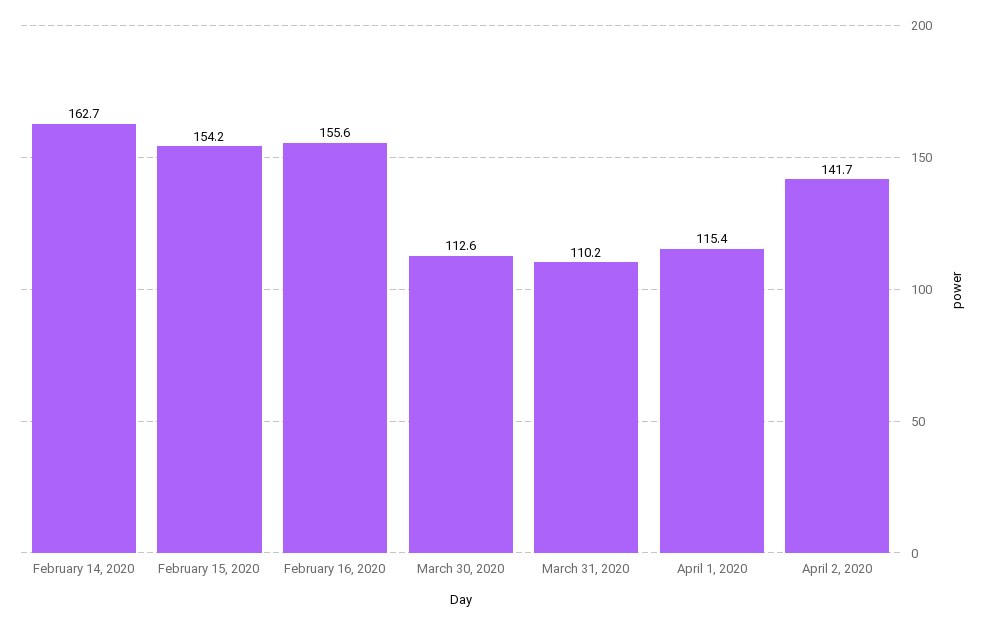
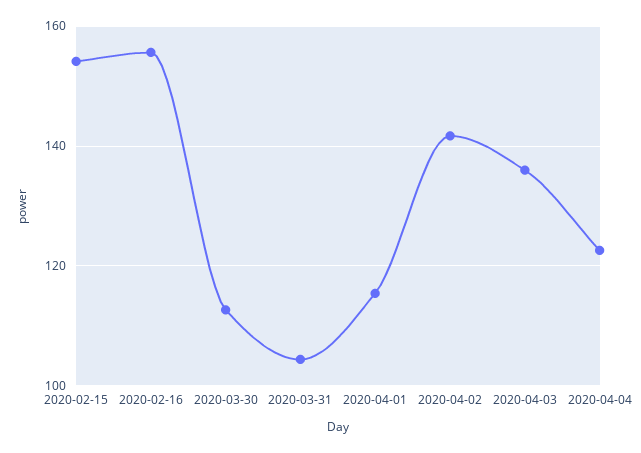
February 14, 2020: 162.7 -> none
March 31, 2020: 110.2 -> 104
2020-04-03: none -> 136
2020-04-04: none -> 122

